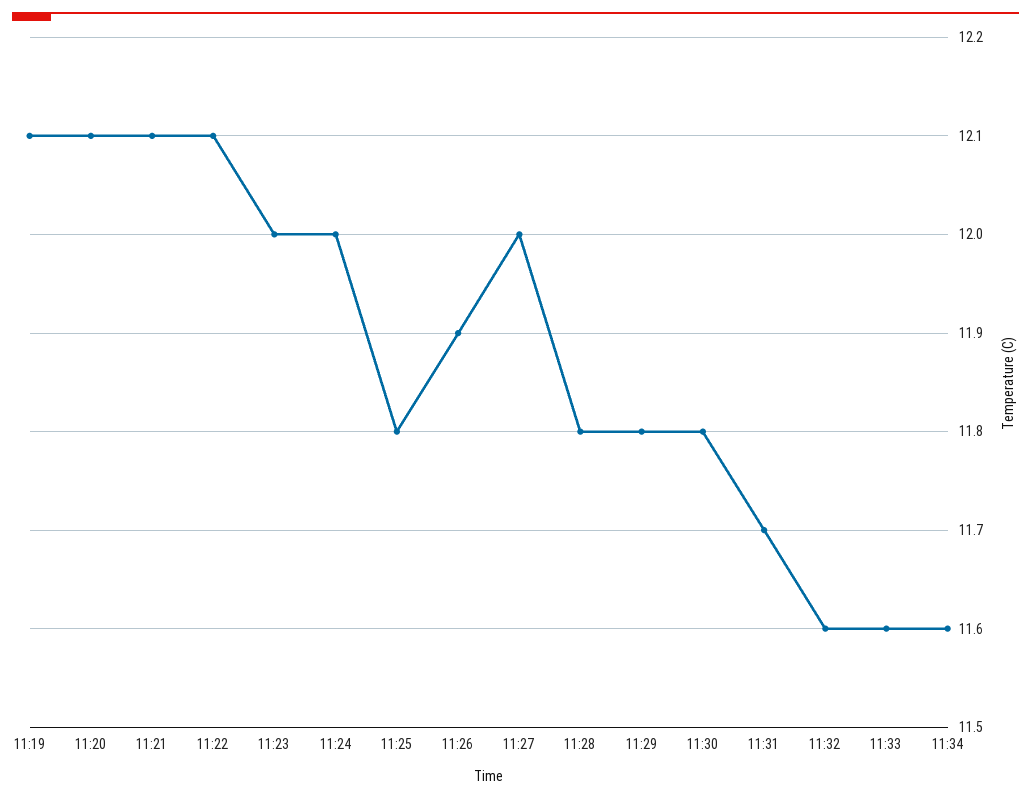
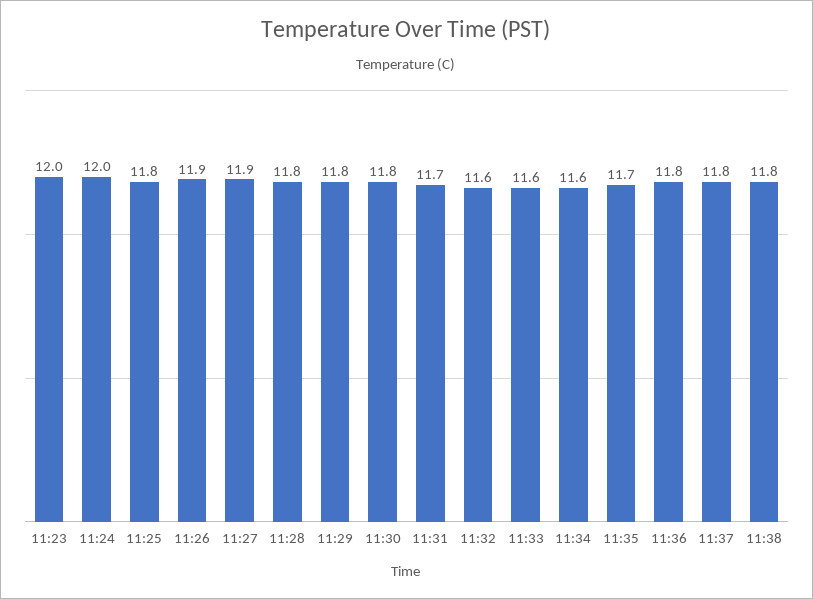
11:19: 12.1 -> none
11:20: 12.1 -> none
11:21: 12.1 -> none
11:22: 12.1 -> none
11:27: 12 -> 11.9
11:35: none -> 11.7
11:36: none -> 11.8
11:37: none -> 11.8
11:38: none -> 11.8

